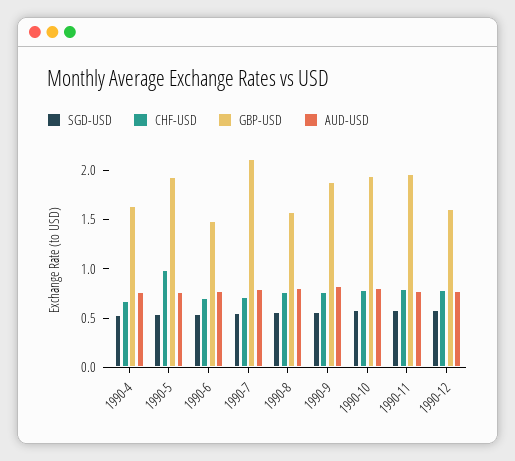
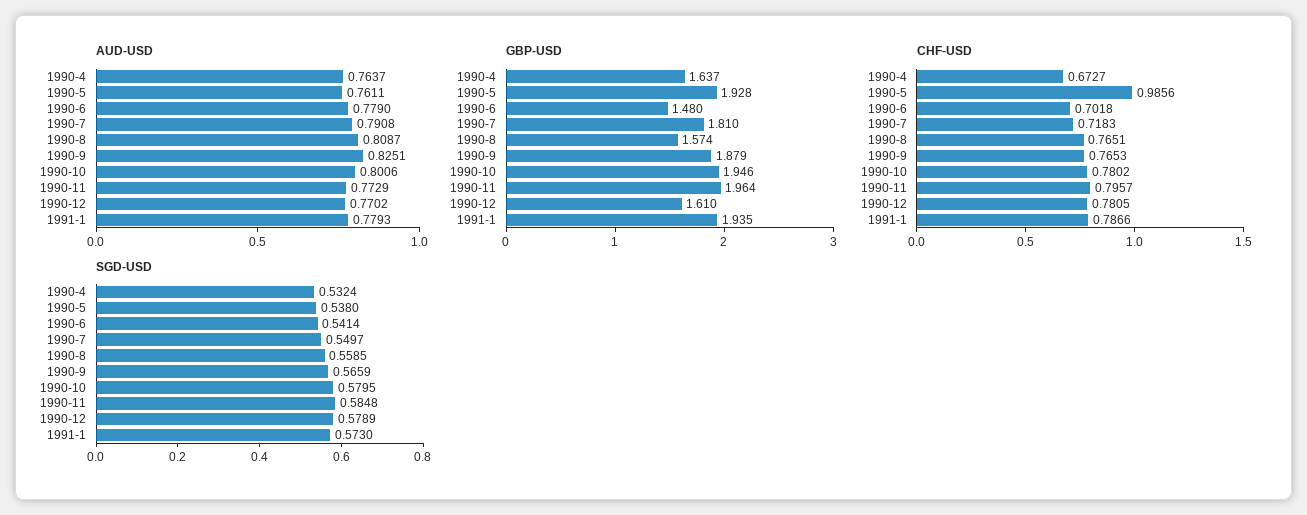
GBP-USD, 1990-7: 2.1 -> 1.81
AUD-USD, 1991-1: none -> 0.7793
GBP-USD, 1991-1: none -> 1.935
CHF-USD, 1991-1: none -> 0.7866
SGD-USD, 1991-1: none -> 0.573

